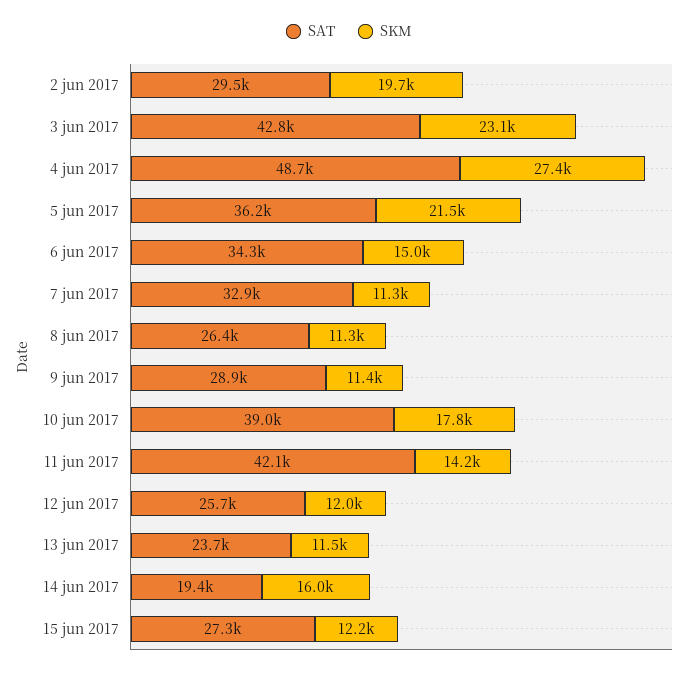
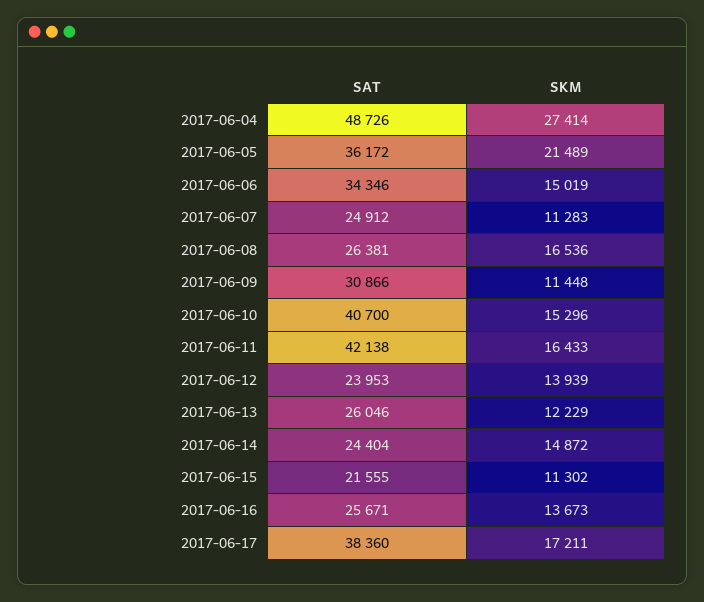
SAT, 2 jun 2017: 29500 -> none
SKM, 2 jun 2017: 19700 -> none
SAT, 3 jun 2017: 42800 -> none
SKM, 3 jun 2017: 23100 -> none
SAT, 7 jun 2017: 32900 -> 24912
SKM, 8 jun 2017: 11300 -> 16536
SAT, 9 jun 2017: 28900 -> 30866
SAT, 10 jun 2017: 39000 -> 40700
SKM, 10 jun 2017: 17800 -> 15296
SKM, 11 jun 2017: 14200 -> 16433
SAT, 12 jun 2017: 25700 -> 23953
SKM, 12 jun 2017: 12000 -> 13939
SAT, 13 jun 2017: 23700 -> 26046
SKM, 13 jun 2017: 11500 -> 12229
SAT, 14 jun 2017: 19400 -> 24404
SKM, 14 jun 2017: 16000 -> 14872
SAT, 15 jun 2017: 27300 -> 21555
SKM, 15 jun 2017: 12200 -> 11302
SAT, 2017-06-16: none -> 25671
SKM, 2017-06-16: none -> 13673
SAT, 2017-06-17: none -> 38360
SKM, 2017-06-17: none -> 17211

